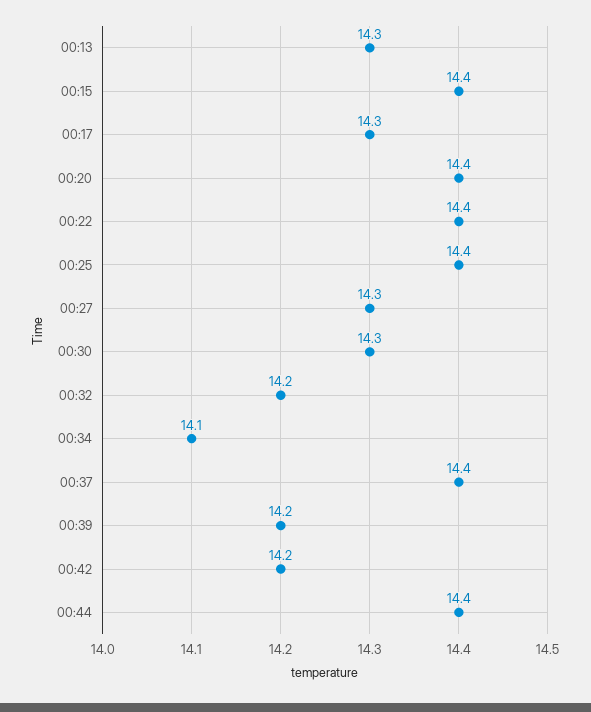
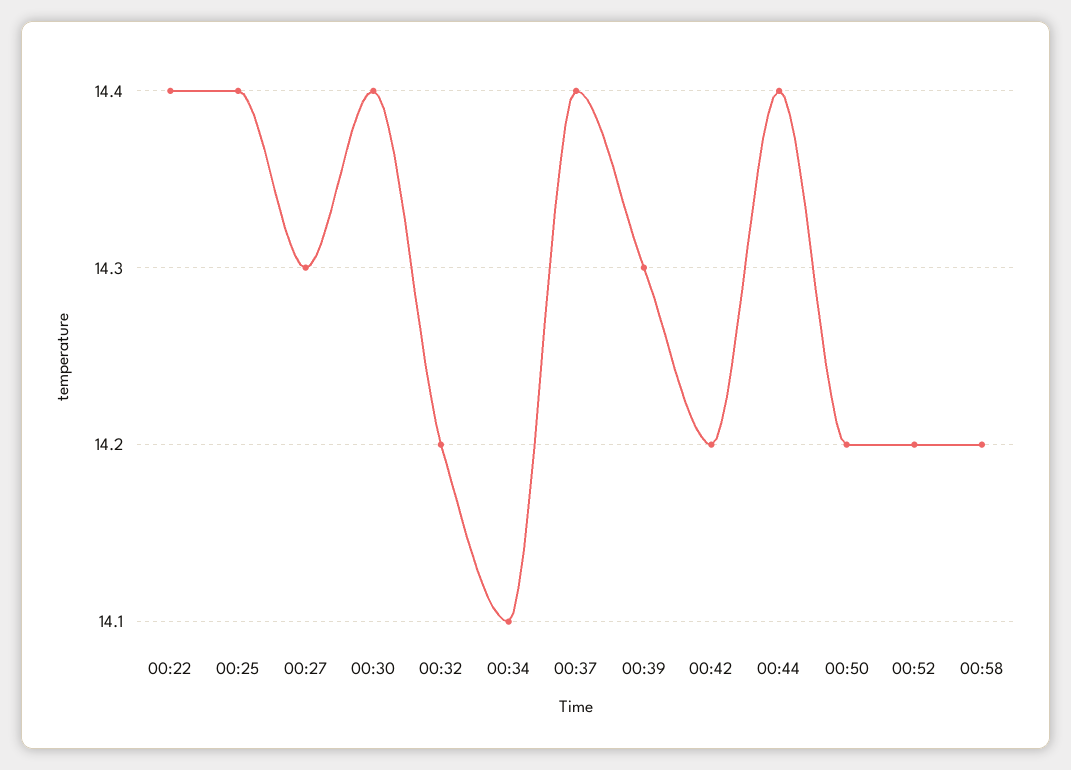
00:13: 14.3 -> none
00:15: 14.4 -> none
00:17: 14.3 -> none
00:20: 14.4 -> none
00:30: 14.3 -> 14.4
00:39: 14.2 -> 14.3
00:50: none -> 14.2
00:52: none -> 14.2
00:58: none -> 14.2

